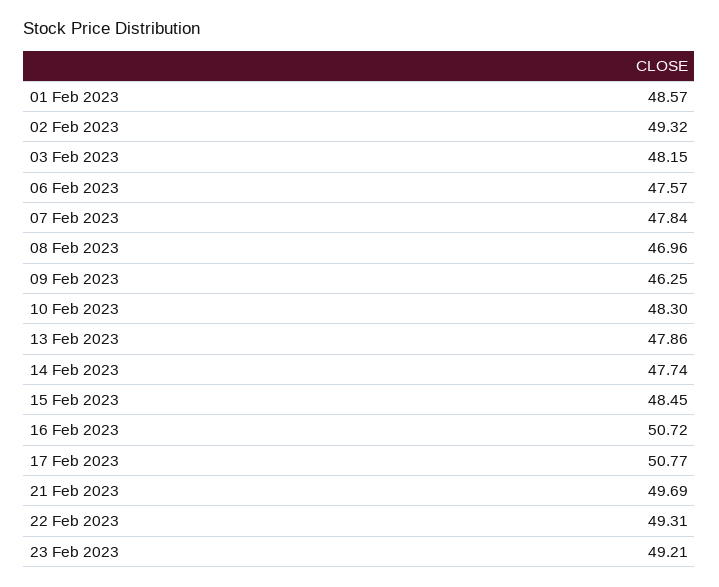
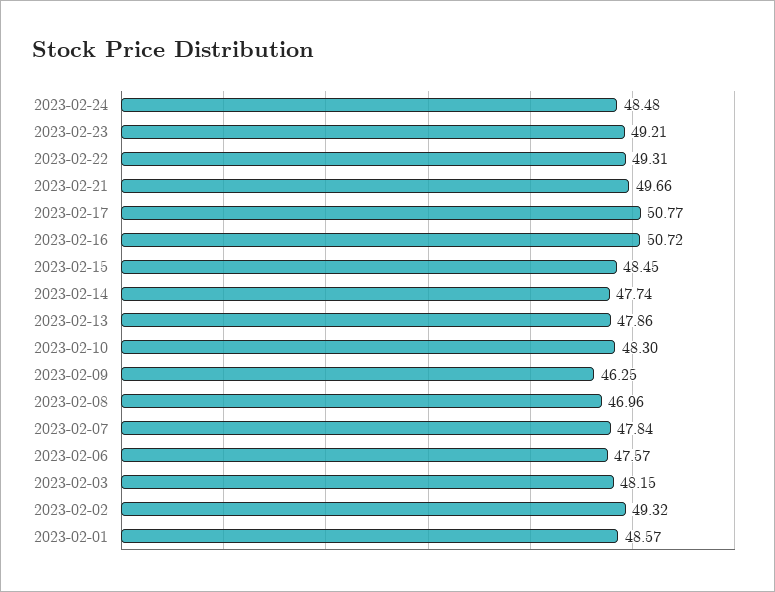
21 Feb 2023: 49.69 -> 49.66
2023-02-24: none -> 48.48

